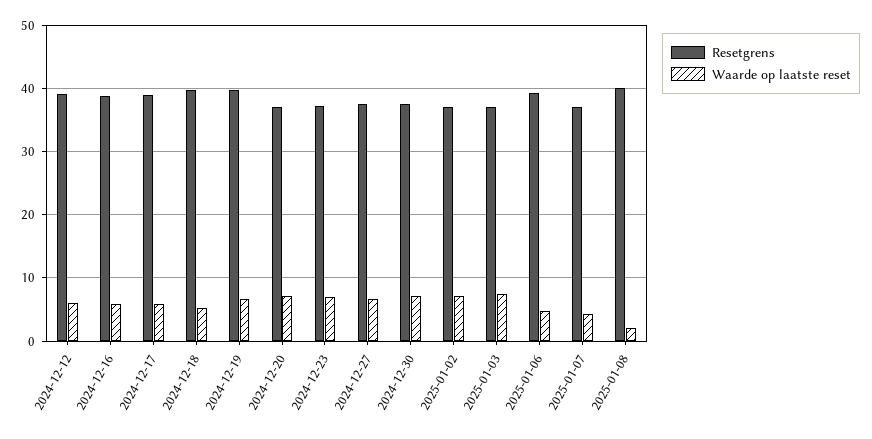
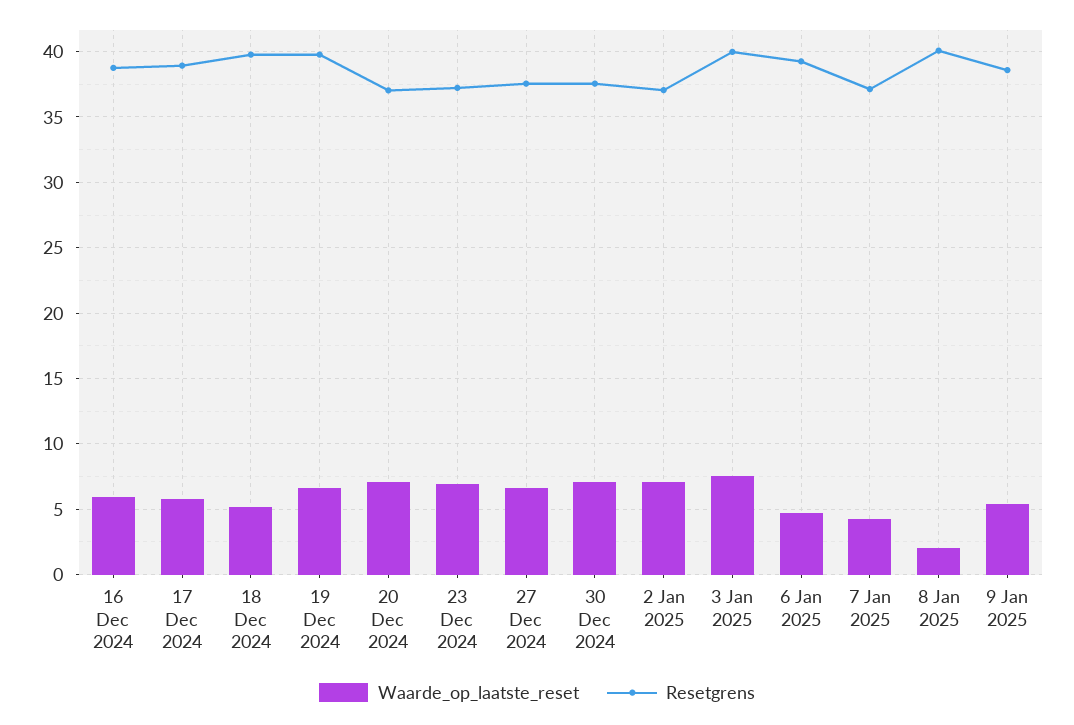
Resetgrens, 2024-12-12: 39 -> none
Waarde op laatste reset, 2024-12-12: 6 -> none
Resetgrens, 2025-01-03: 37 -> 40
Waarde op laatste reset, 9 Jan 2025: none -> 5.5
Resetgrens, 9 Jan 2025: none -> 38.5

